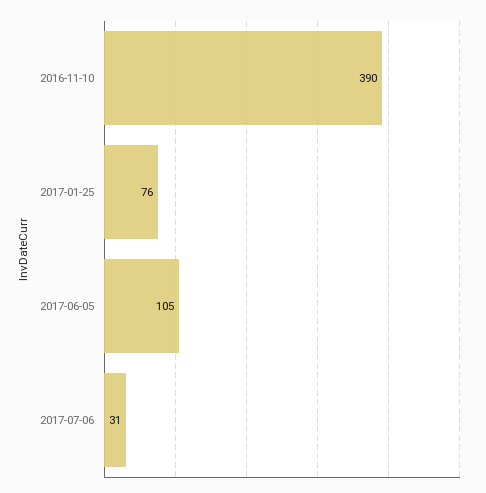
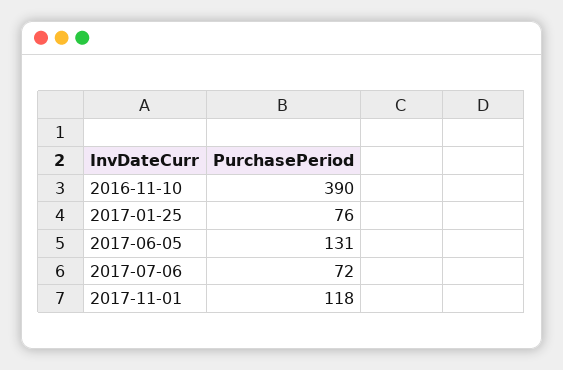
2017-06-05: 105 -> 131
2017-07-06: 31 -> 72
2017-11-01: none -> 118

